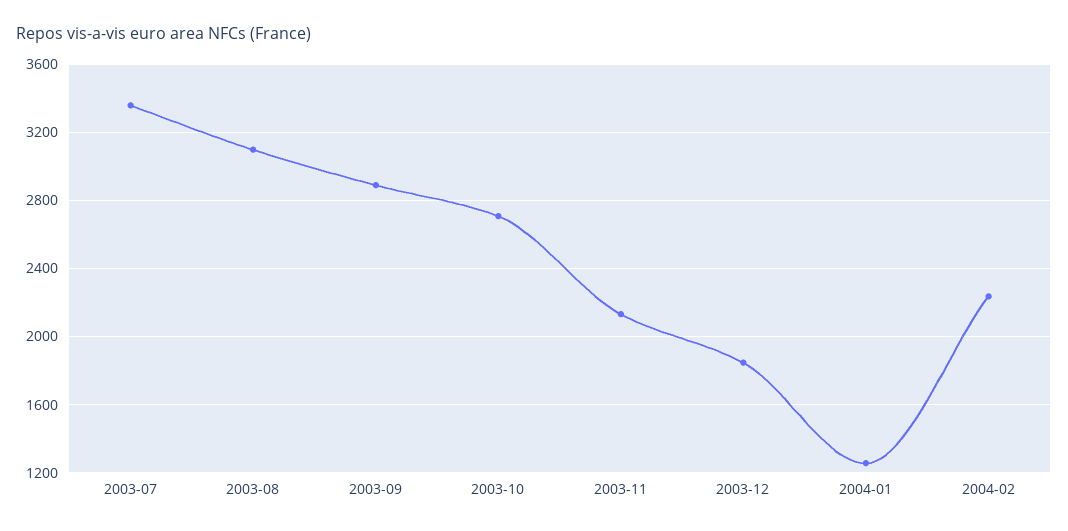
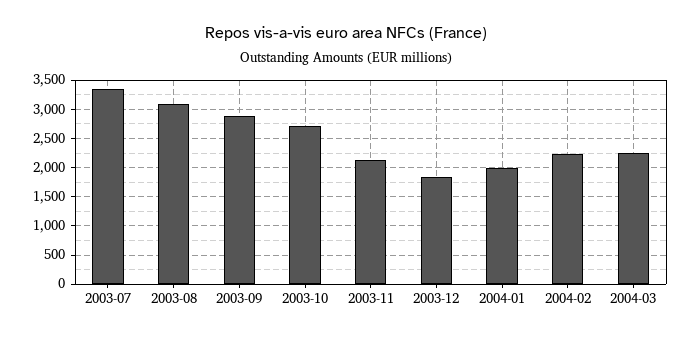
2004-01: 1250 -> 2000
2004-03: none -> 2250

